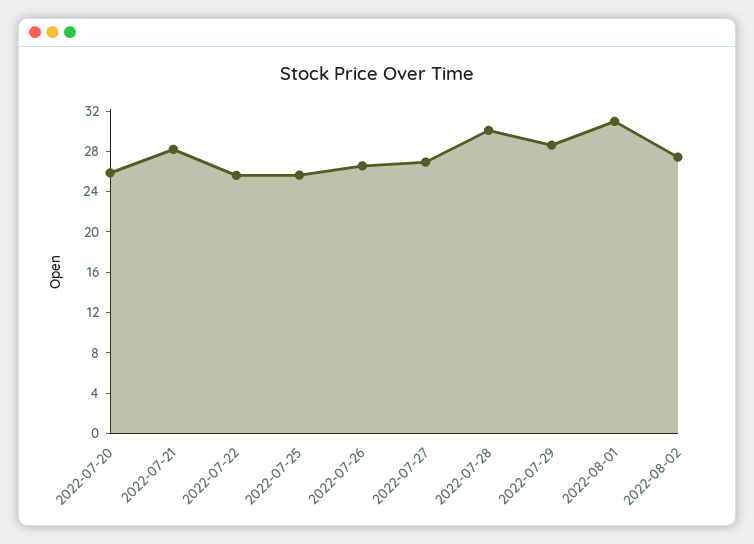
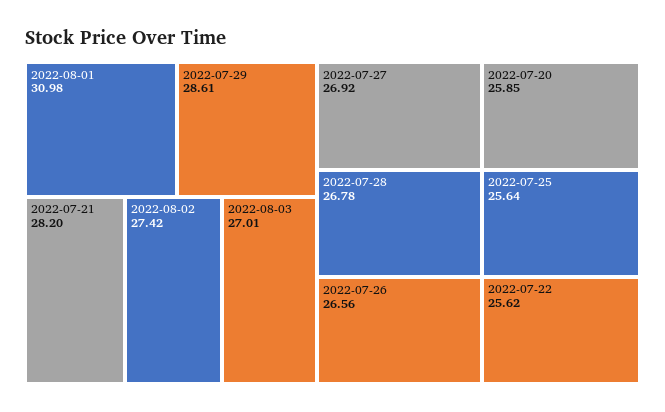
2022-07-28: 30 -> 26.78
2022-08-03: none -> 27.01

